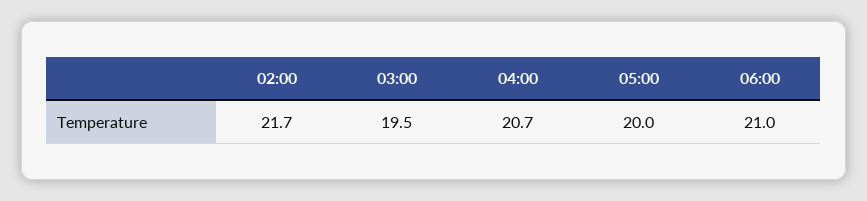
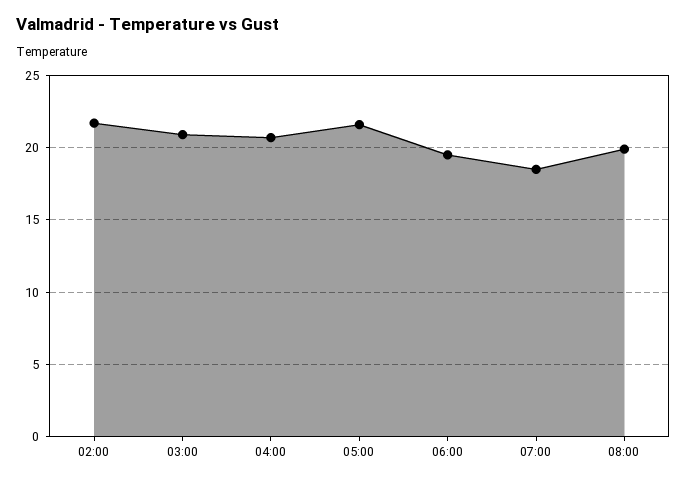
03:00: 19.5 -> 21
05:00: 20 -> 21.5
06:00: 21 -> 19.5
07:00: none -> 18.5
08:00: none -> 20

